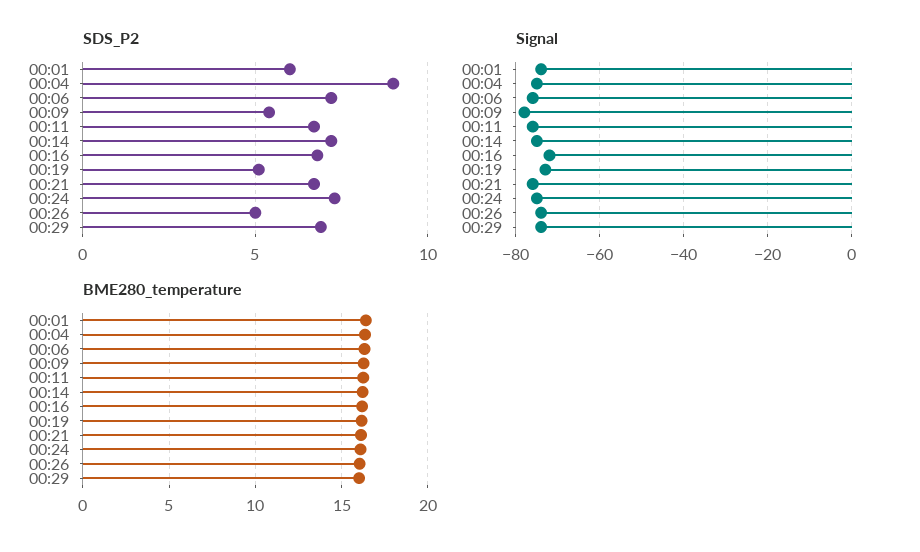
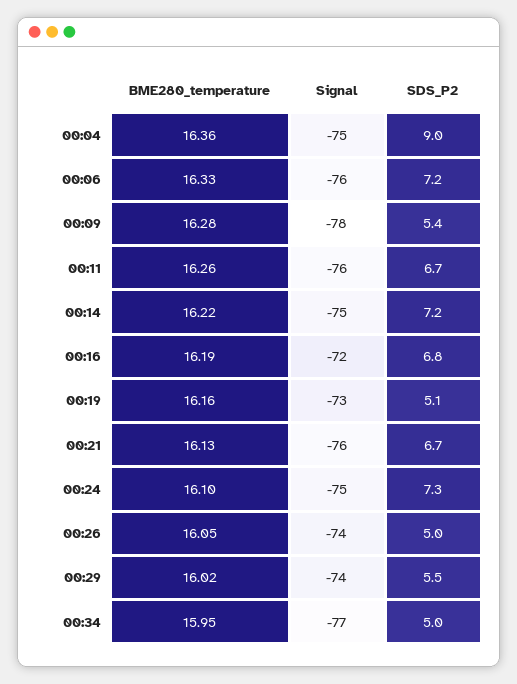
SDS_P2, 00:01: 6 -> none
SDS_P2, 00:29: 7 -> 5.5
Signal, 00:01: -75 -> none
BME280_temperature, 00:01: 16.5 -> none
BME280_temperature, 00:34: none -> 15.95
Signal, 00:34: none -> -77
SDS_P2, 00:34: none -> 5

